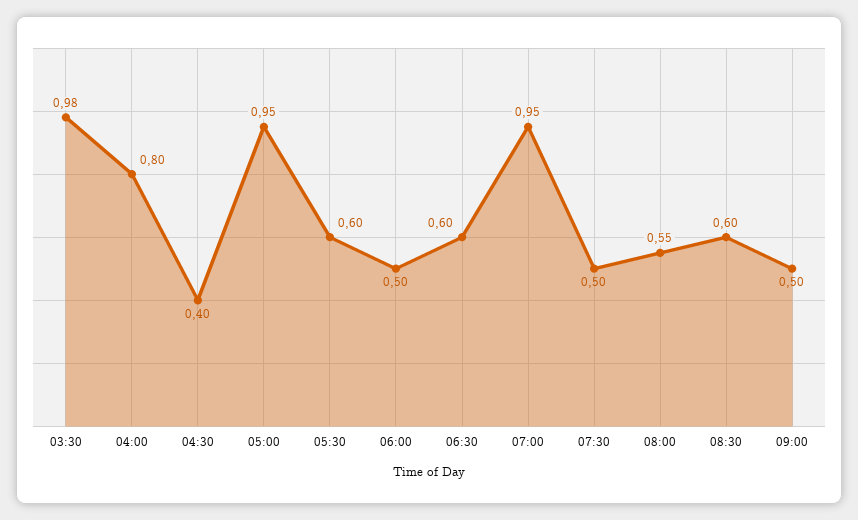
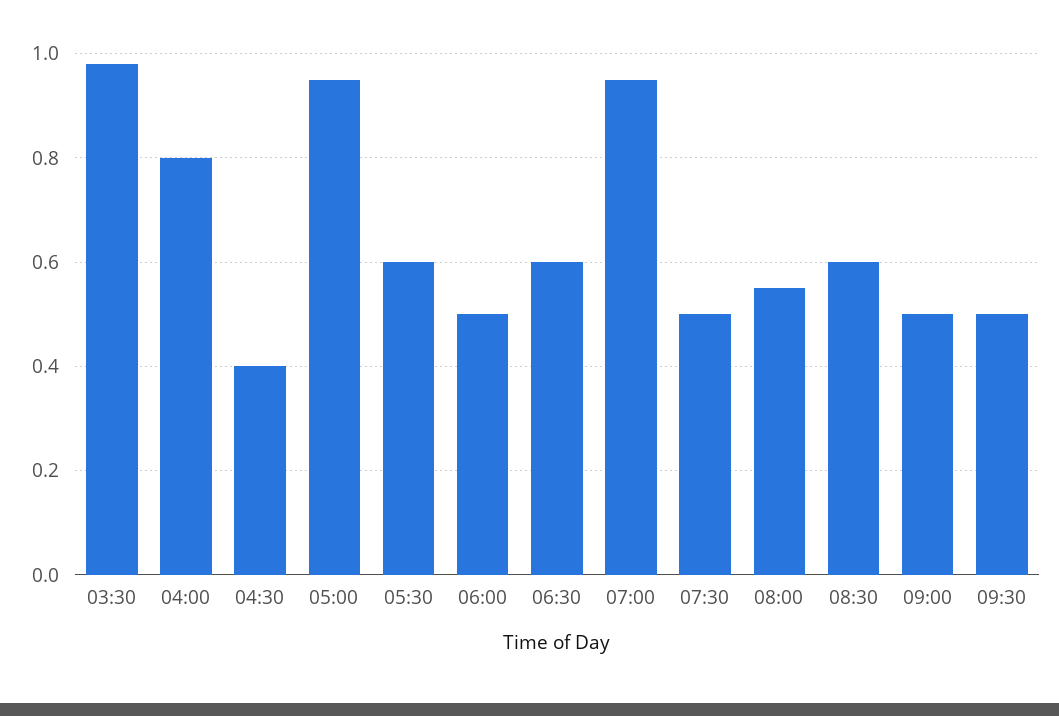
09:30: none -> 0.5

